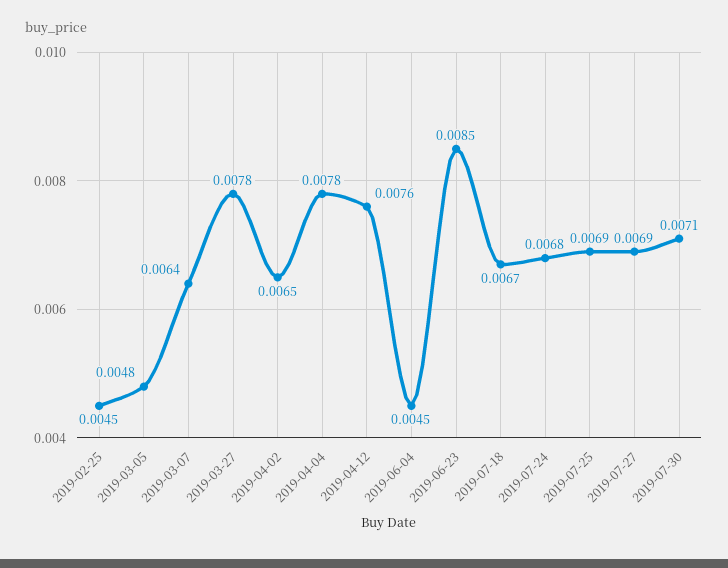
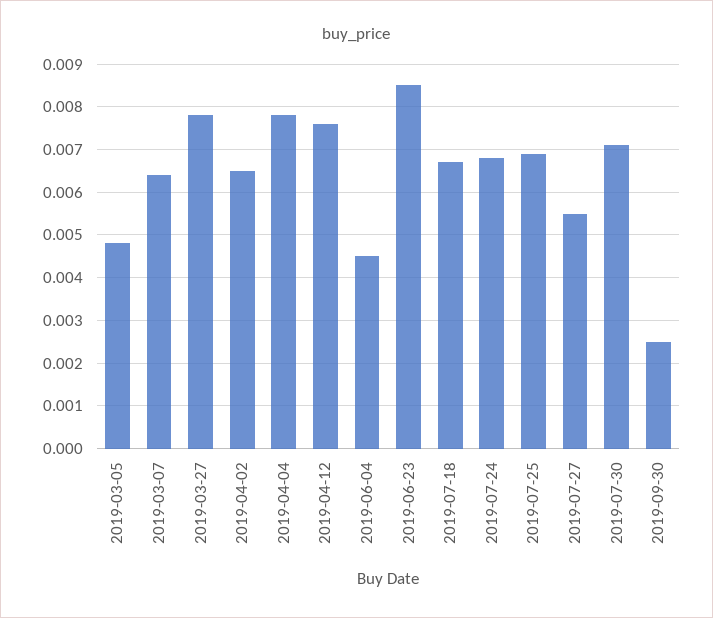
2019-02-25: 0.0045 -> none
2019-07-27: 0.0069 -> 0.0055
2019-09-30: none -> 0.0025

